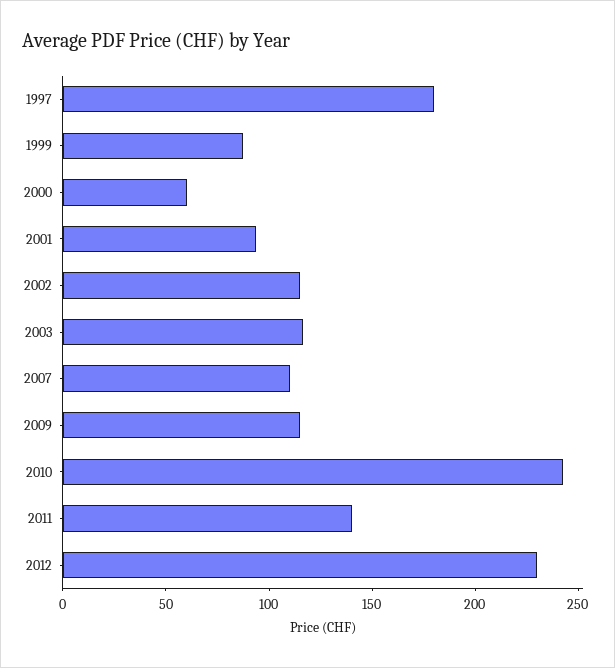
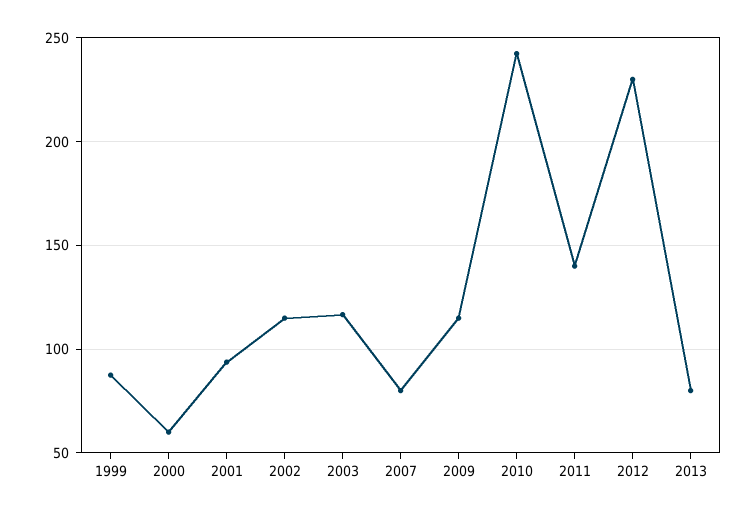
1997: 180 -> none
2007: 110 -> 80
2013: none -> 80

